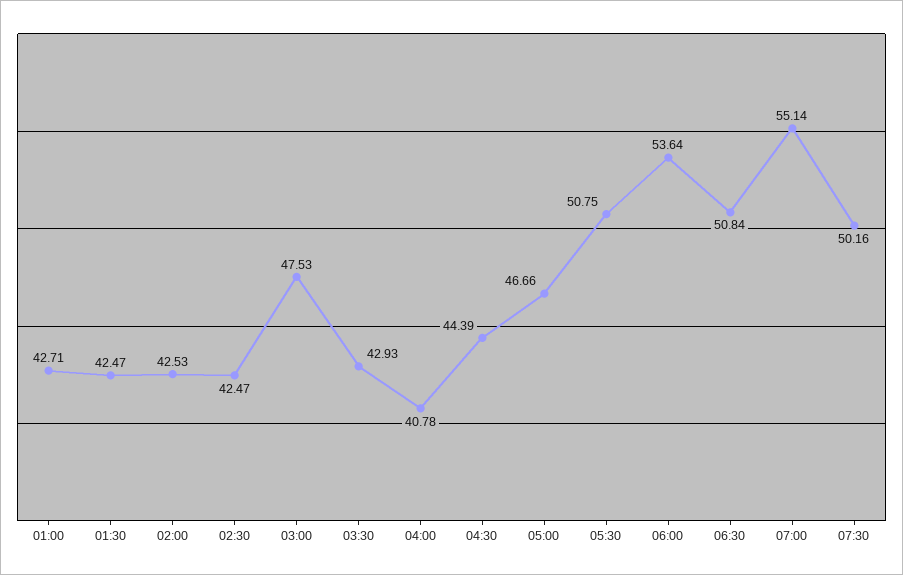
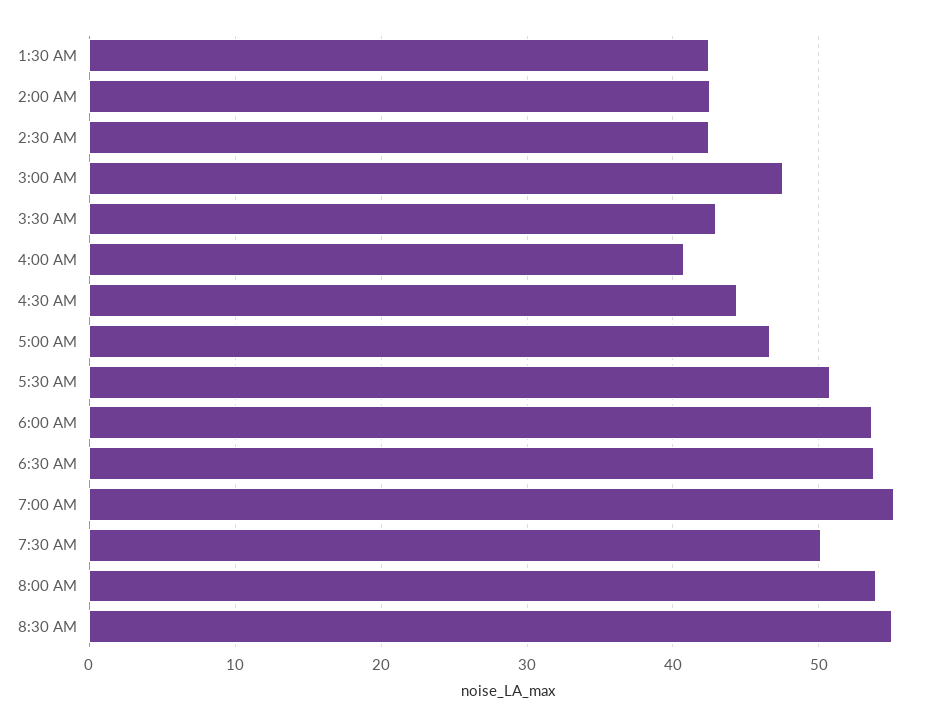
01:00: 42.71 -> none
06:30: 50.84 -> 54
8:00 AM: none -> 54
8:30 AM: none -> 55

